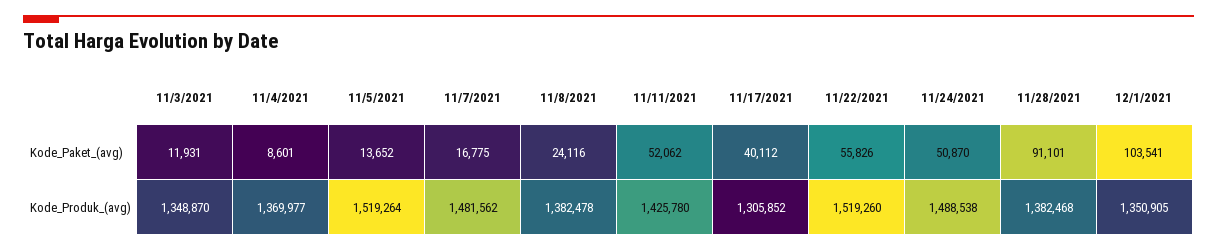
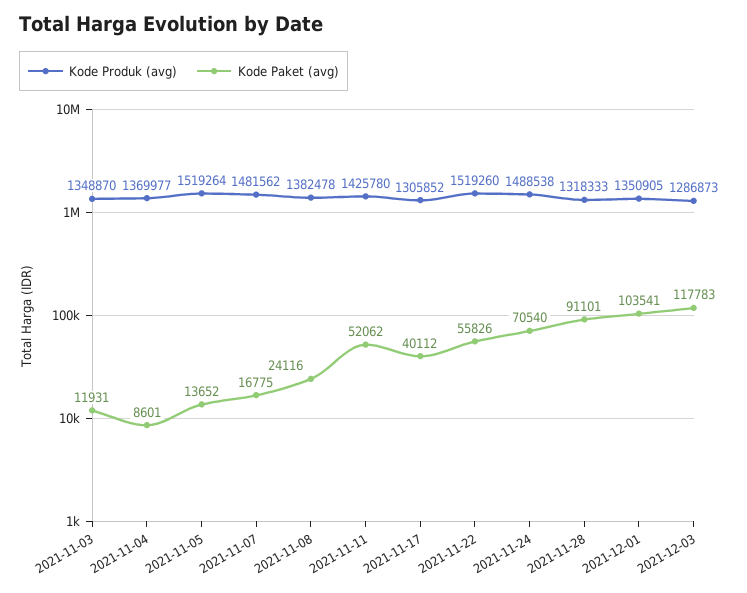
Kode_Paket_(avg), 11/24/2021: 50870 -> 70540
Kode_Produk_(avg), 11/28/2021: 1382468 -> 1318333
Kode_Produk_(avg), 2021-12-03: none -> 1286873
Kode_Paket_(avg), 2021-12-03: none -> 117783

